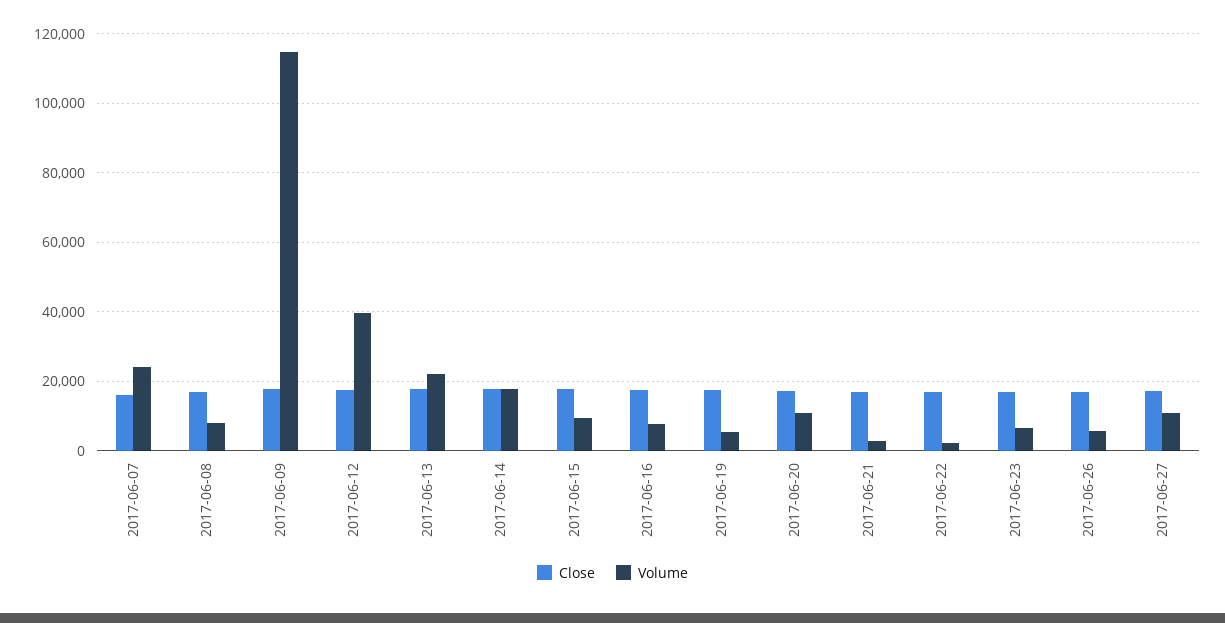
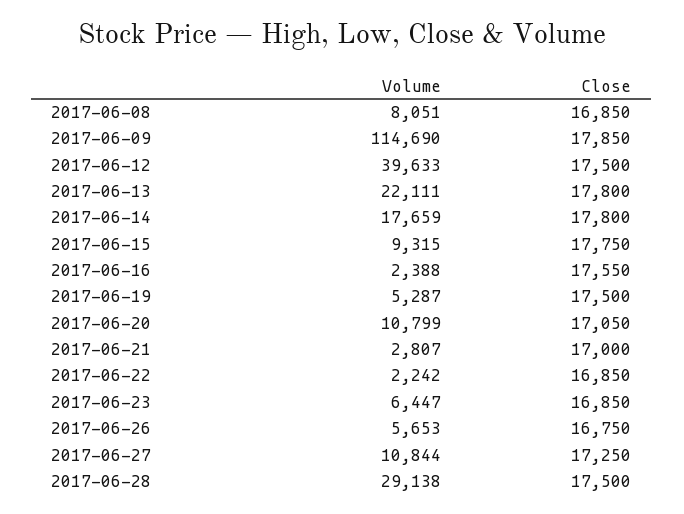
Close, 2017-06-07: 16000 -> none
Volume, 2017-06-07: 24000 -> none
Volume, 2017-06-16: 8000 -> 2388
Volume, 2017-06-28: none -> 29138
Close, 2017-06-28: none -> 17500

